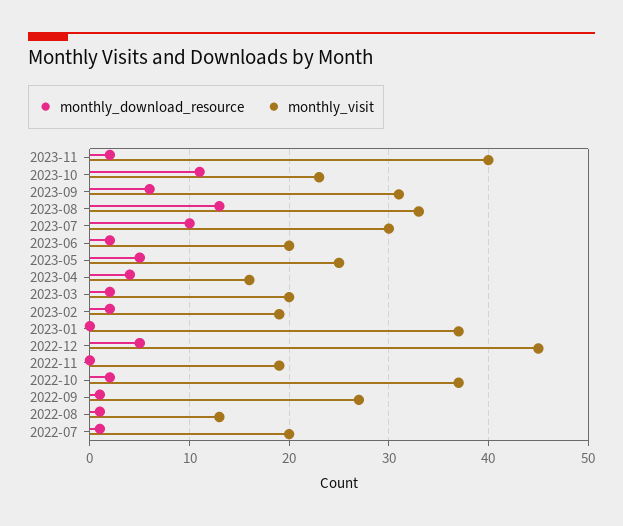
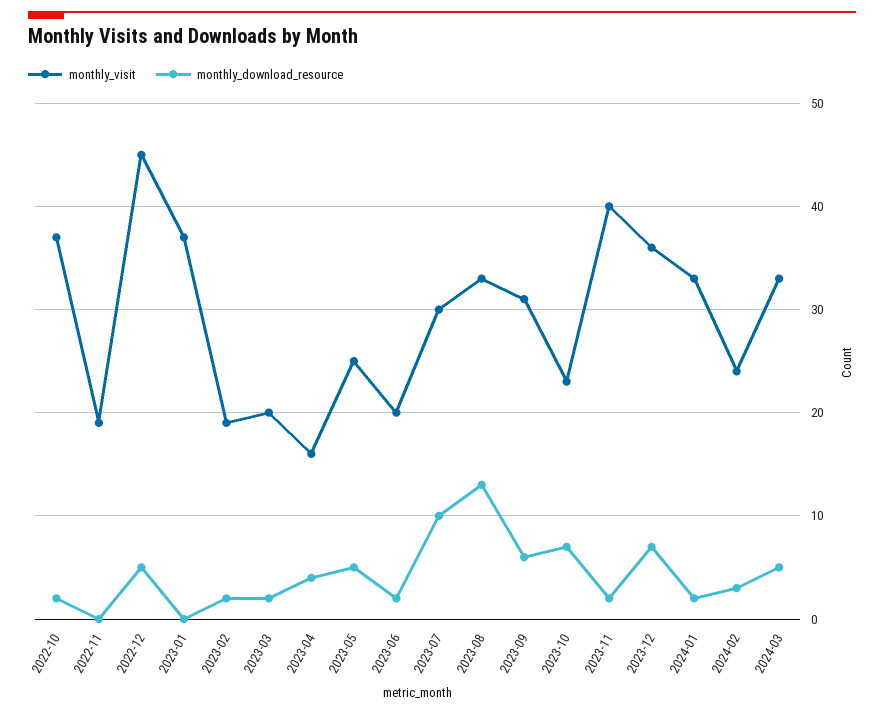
monthly_download_resource, 2023-10: 11 -> 7
monthly_download_resource, 2022-09: 1 -> none
monthly_visit, 2022-09: 27 -> none
monthly_download_resource, 2022-08: 1 -> none
monthly_visit, 2022-08: 13 -> none
monthly_download_resource, 2022-07: 1 -> none
monthly_visit, 2022-07: 20 -> none
monthly_visit, 2023-12: none -> 36
monthly_download_resource, 2023-12: none -> 7
monthly_visit, 2024-01: none -> 33
monthly_download_resource, 2024-01: none -> 2
monthly_visit, 2024-02: none -> 24
monthly_download_resource, 2024-02: none -> 3
monthly_visit, 2024-03: none -> 33
monthly_download_resource, 2024-03: none -> 5

